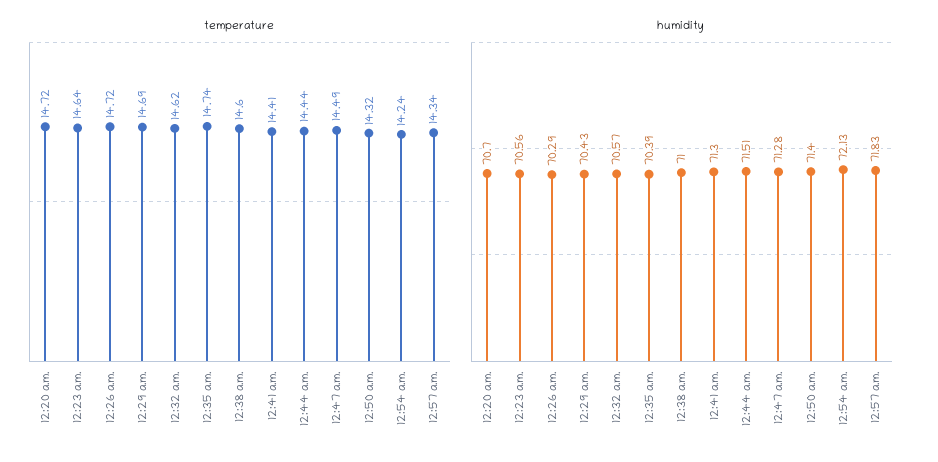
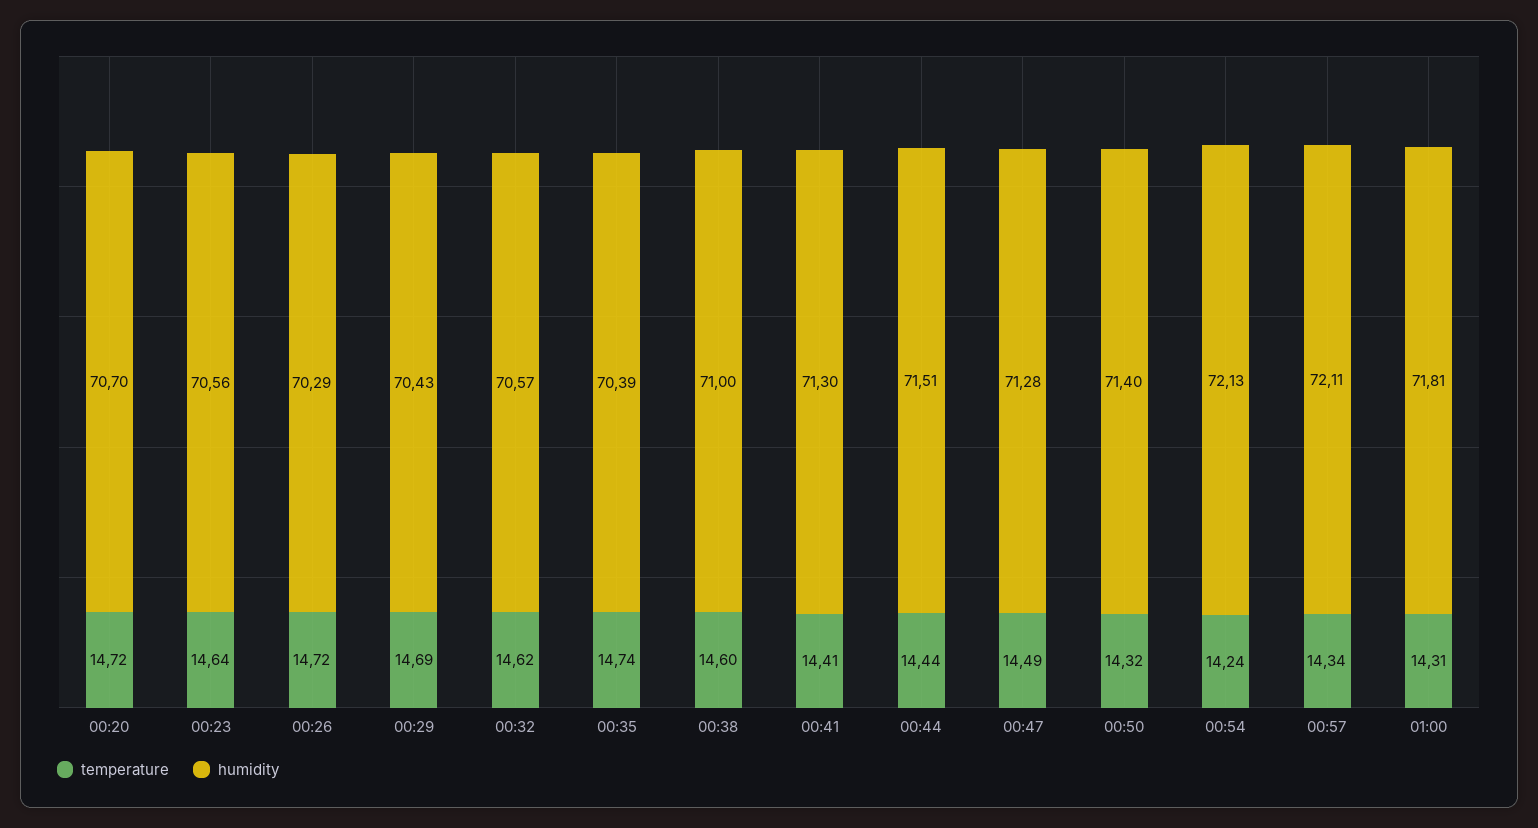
humidity, 12:57 a.m.: 71.83 -> 72.11
temperature, 01:00: none -> 14.31
humidity, 01:00: none -> 71.81

